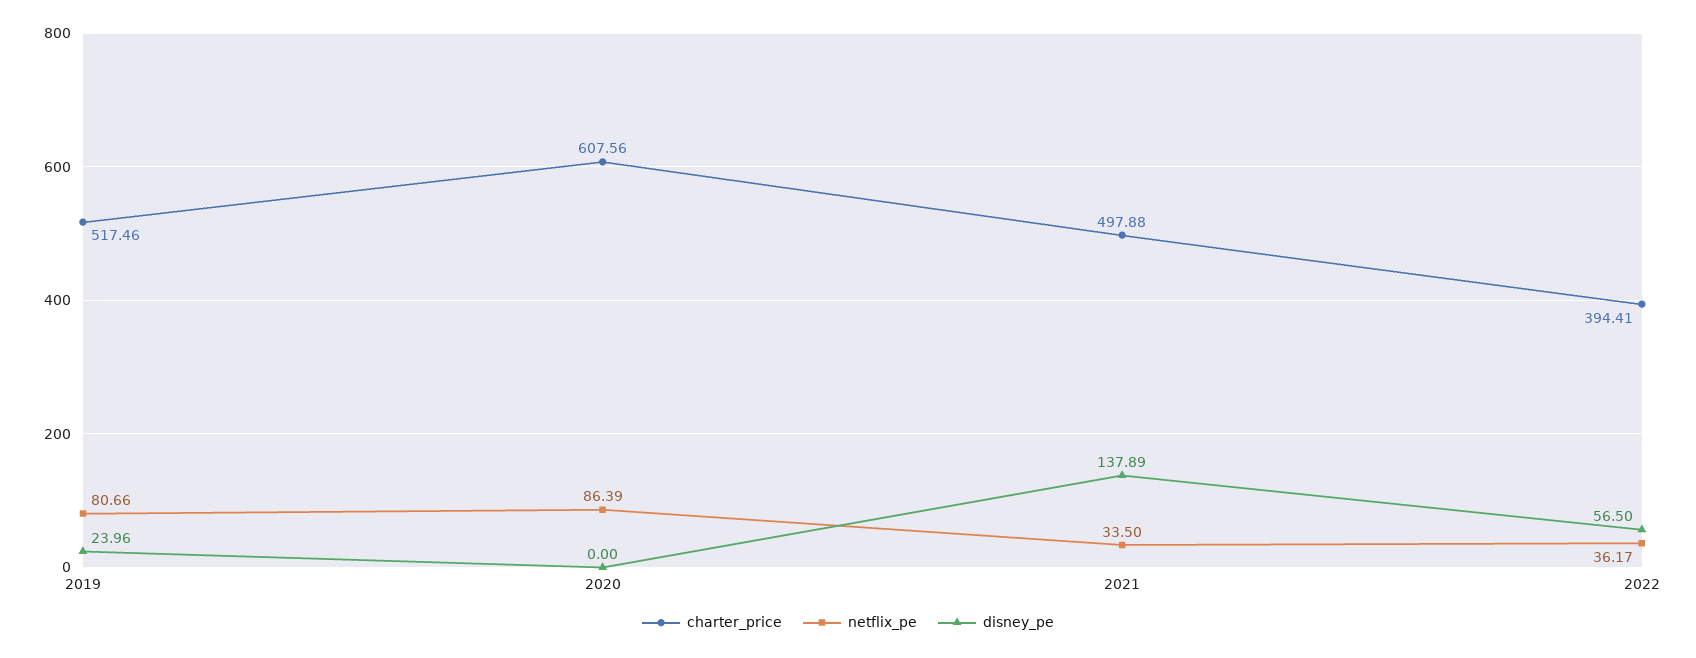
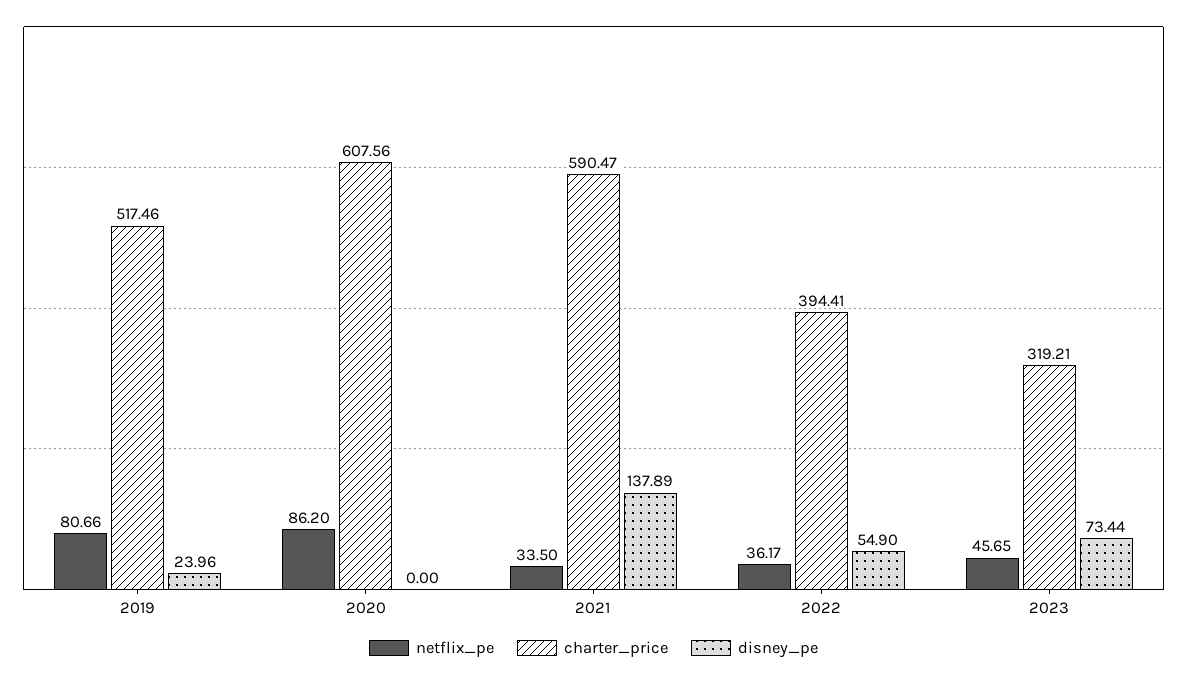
netflix_pe, 2020: 86.39 -> 86.2
charter_price, 2021: 497.88 -> 590.47
disney_pe, 2022: 56.5 -> 54.9
netflix_pe, 2023: none -> 45.65
charter_price, 2023: none -> 319.21
disney_pe, 2023: none -> 73.44

